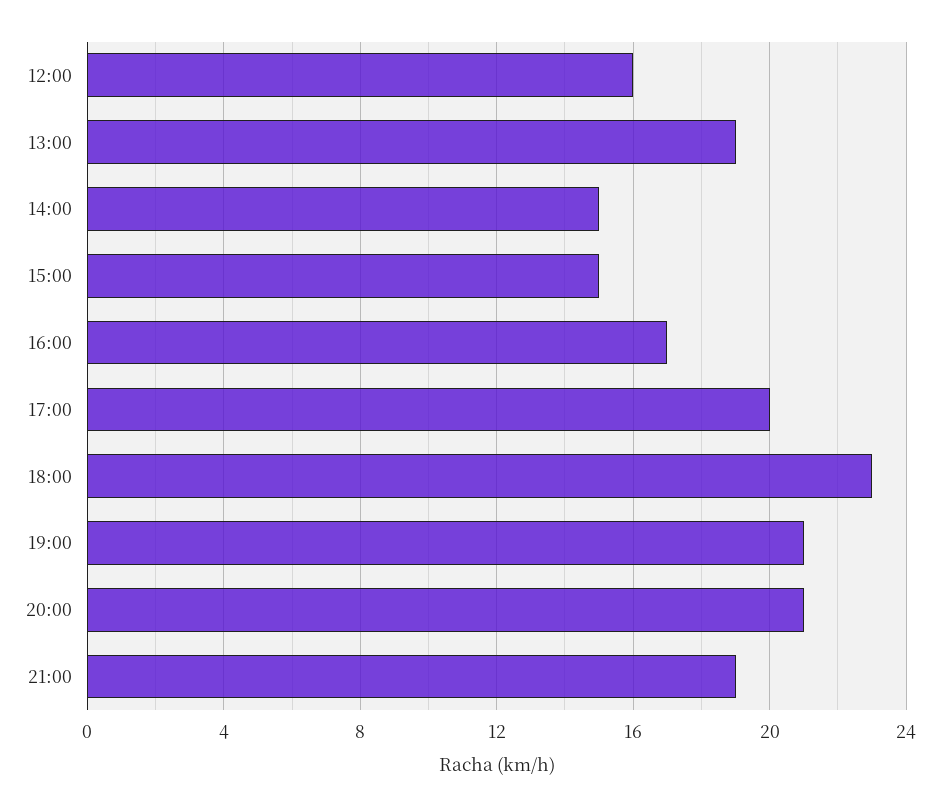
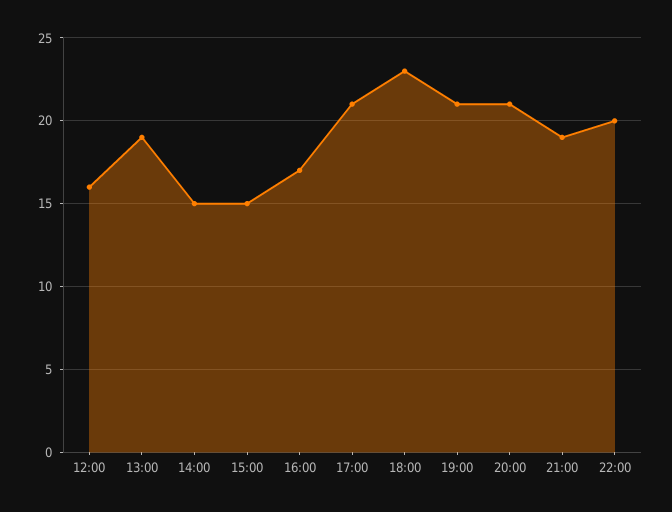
17:00: 20 -> 21
22:00: none -> 20

